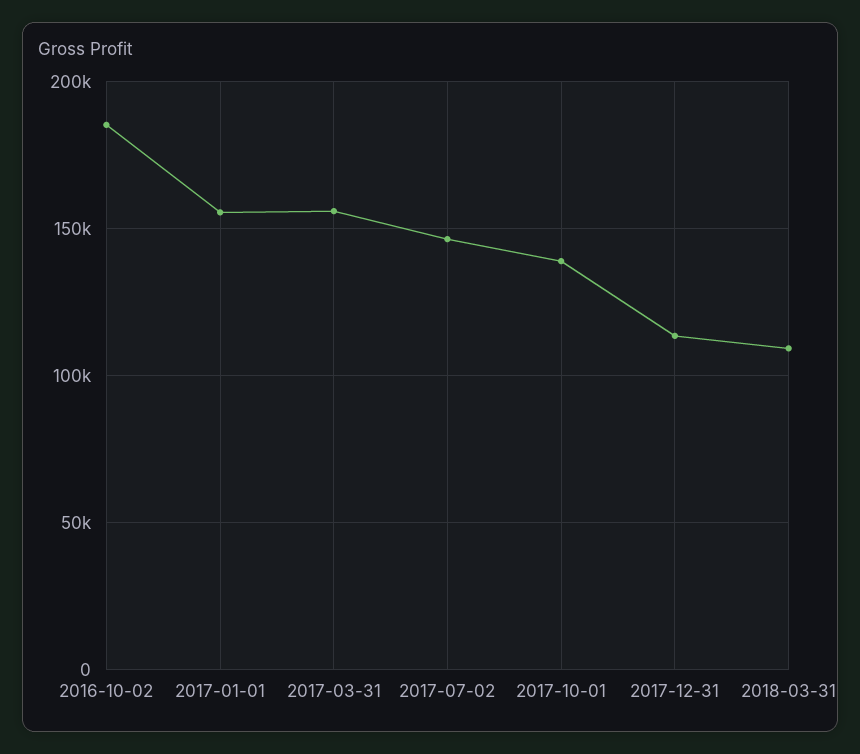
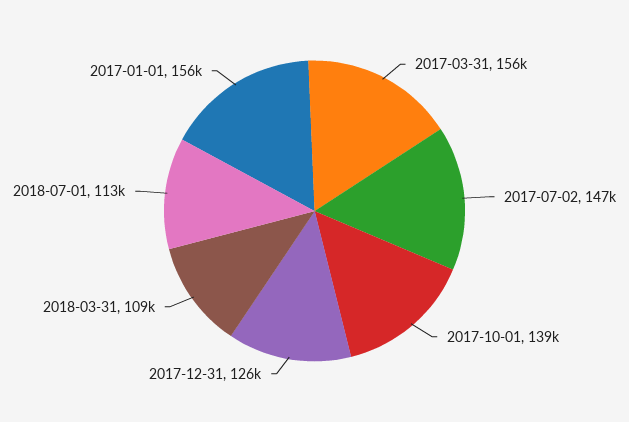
2016-10-02: 185000 -> none
2017-12-31: 115000 -> 126000
2018-07-01: none -> 113000

